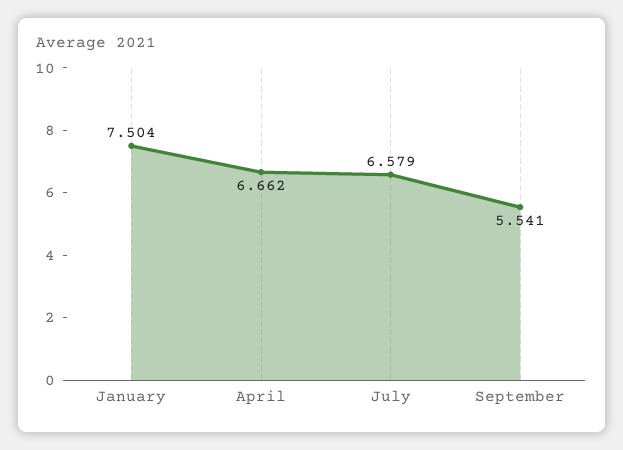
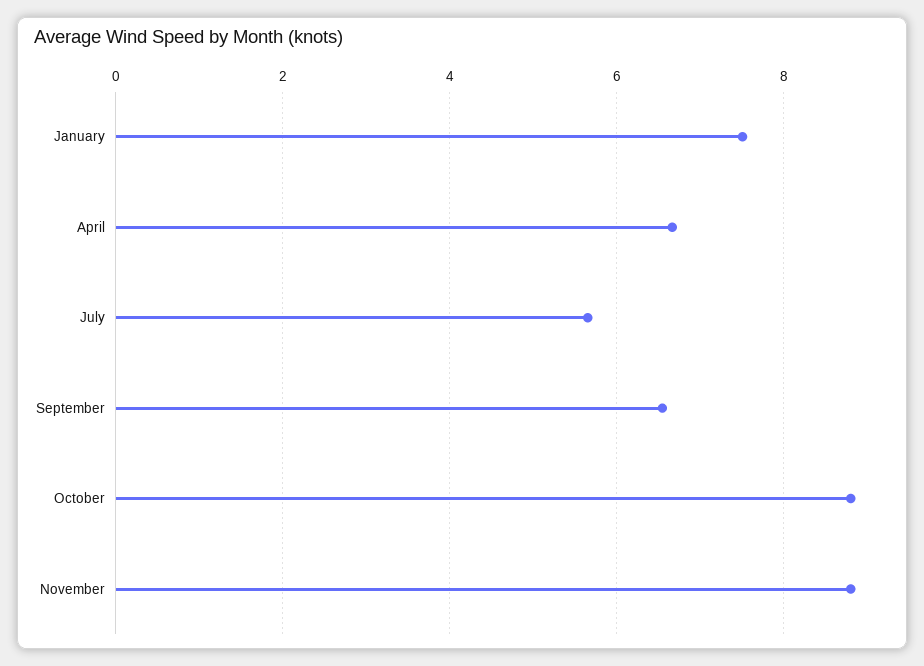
July: 6.579 -> 5.6
September: 5.541 -> 6.6
October: none -> 8.8
November: none -> 8.8

